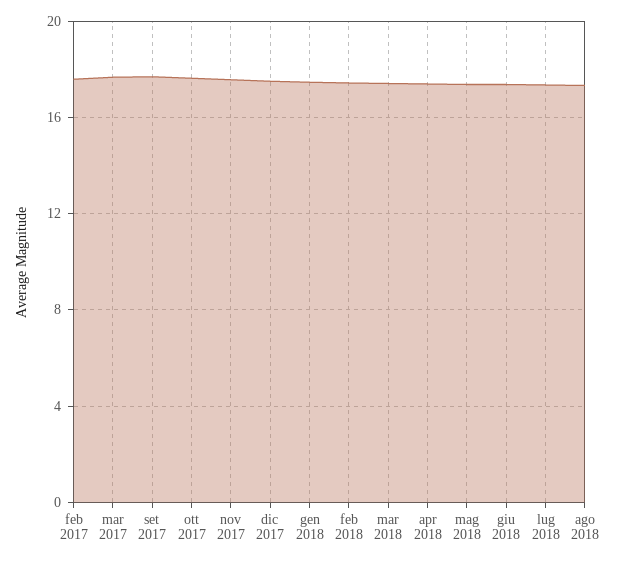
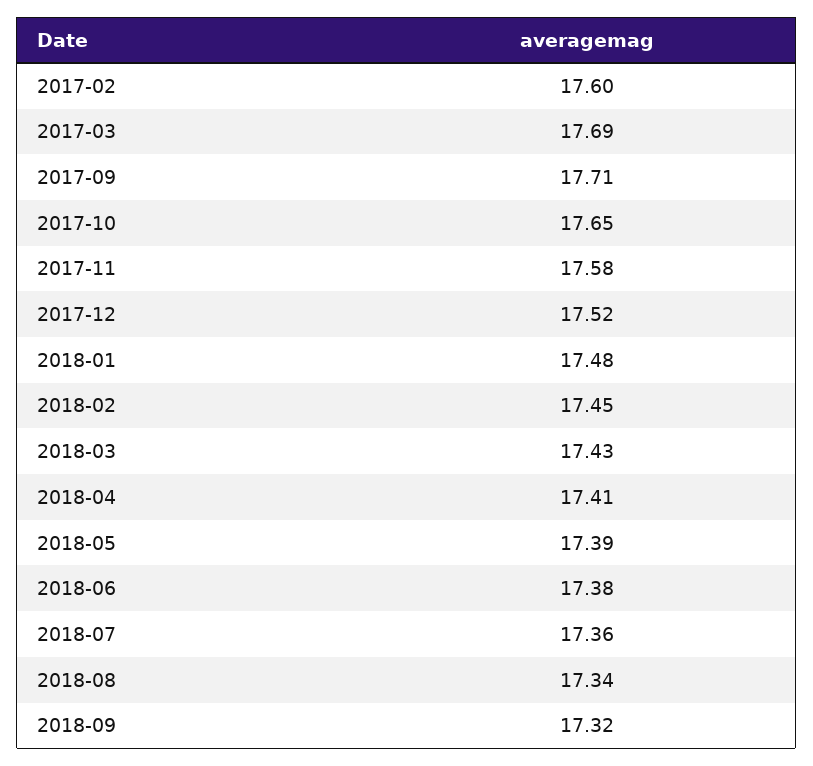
2018-09: none -> 17.32

